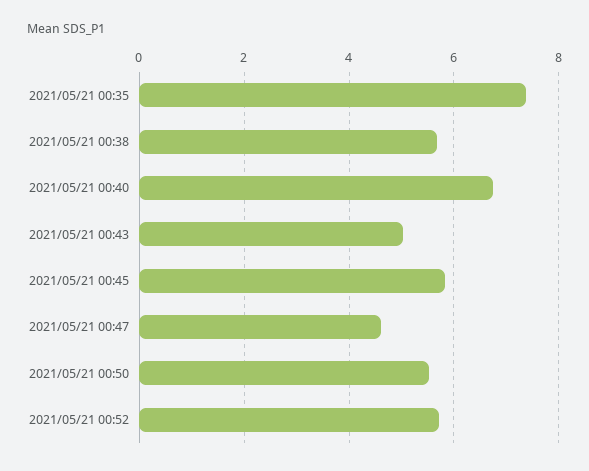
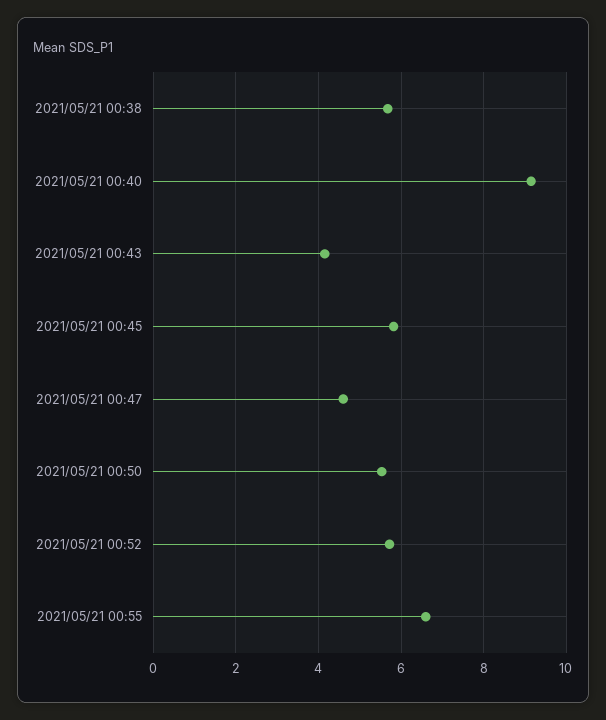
2021/05/21 00:35: 7.4 -> none
2021/05/21 00:40: 6.8 -> 9.2
2021/05/21 00:43: 5 -> 4.2
2021/05/21 00:55: none -> 6.6

